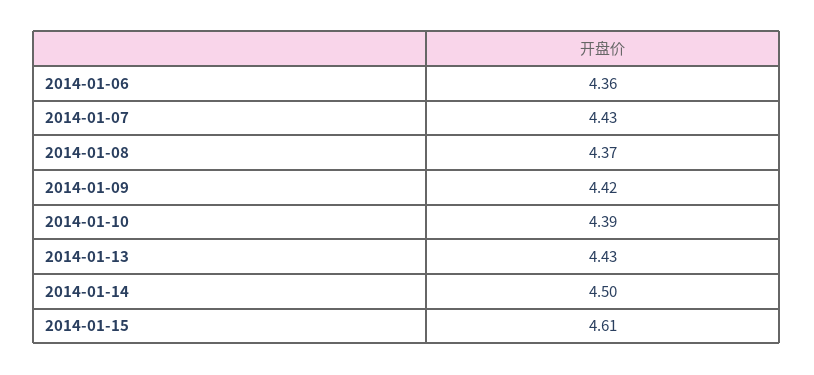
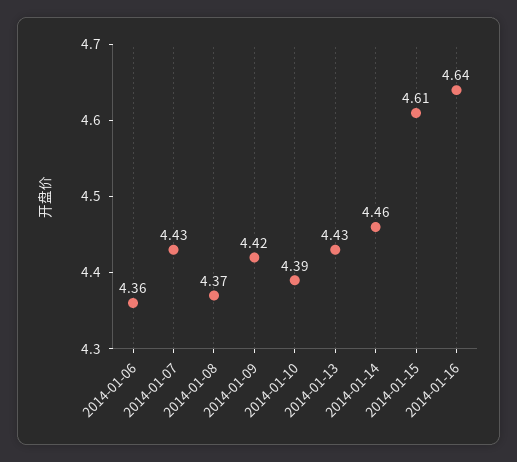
2014-01-14: 4.5 -> 4.46
2014-01-16: none -> 4.64

